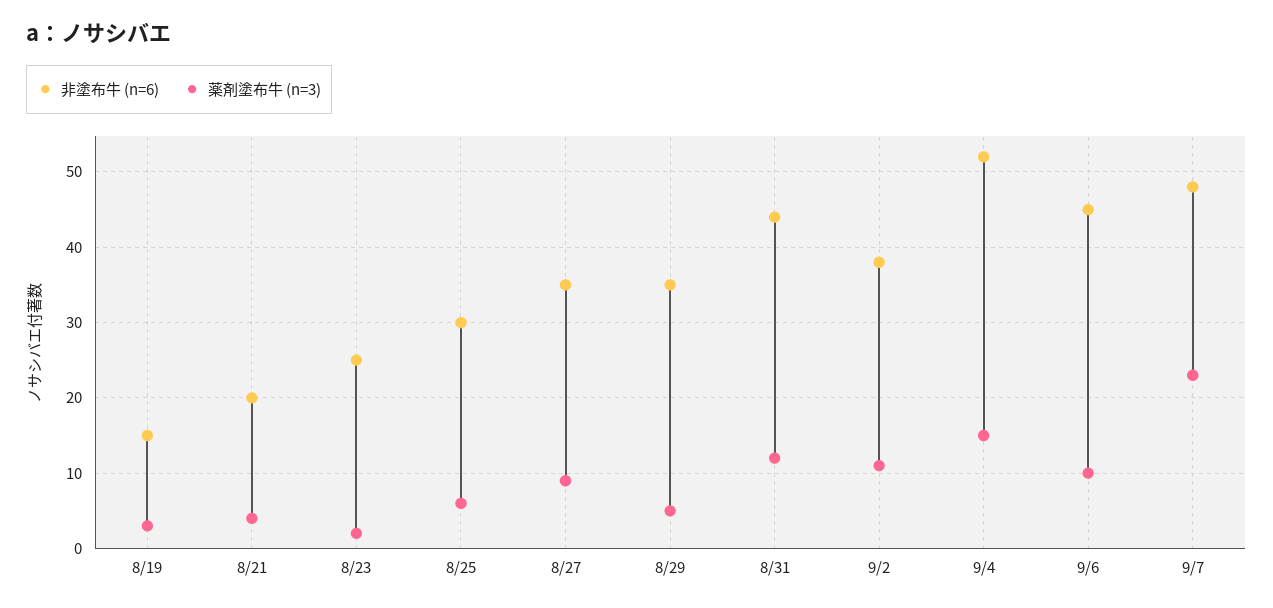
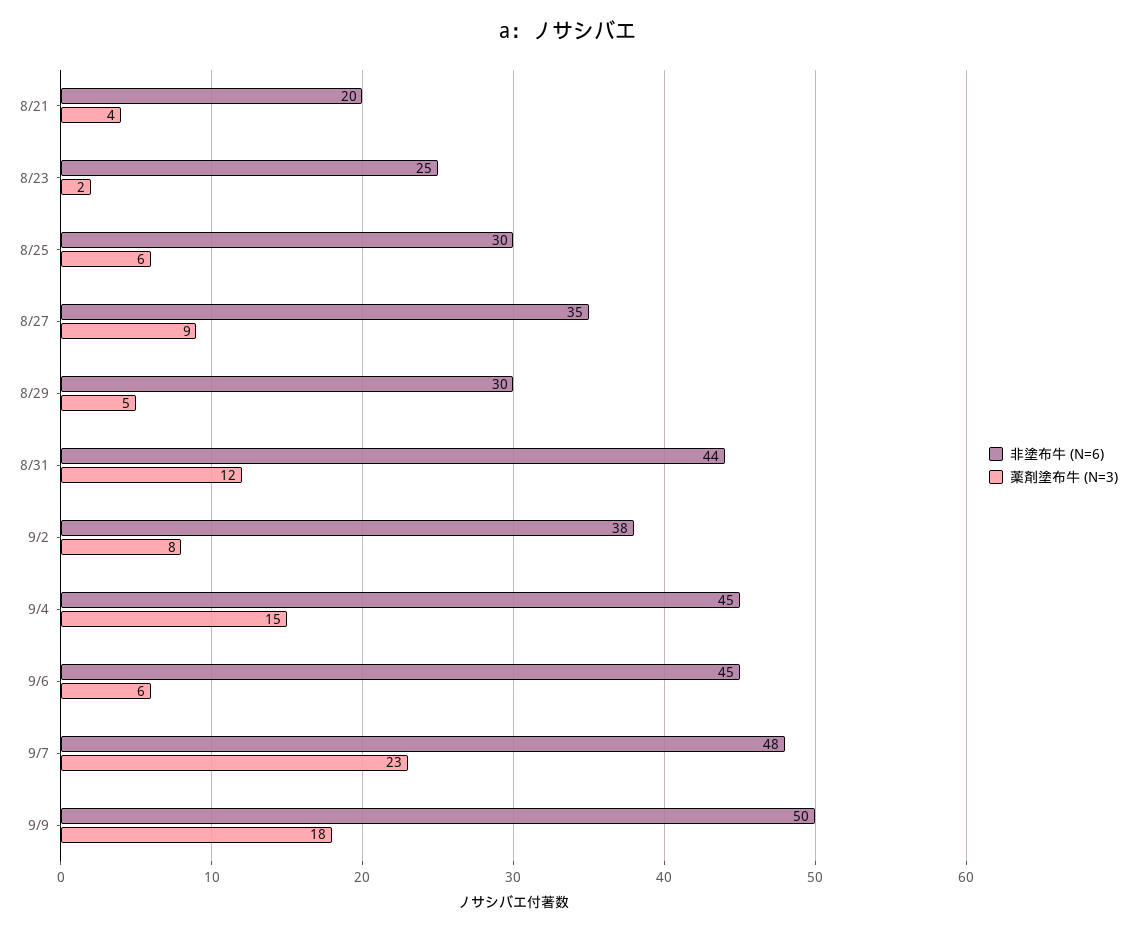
非塗布牛 (n=6), 8/19: 15 -> none
薬剤塗布牛 (n=3), 8/19: 3 -> none
非塗布牛 (n=6), 8/29: 35 -> 30
薬剤塗布牛 (n=3), 9/2: 11 -> 8
非塗布牛 (n=6), 9/4: 52 -> 45
薬剤塗布牛 (n=3), 9/6: 10 -> 6
非塗布牛 (n=6), 9/9: none -> 50
薬剤塗布牛 (n=3), 9/9: none -> 18

